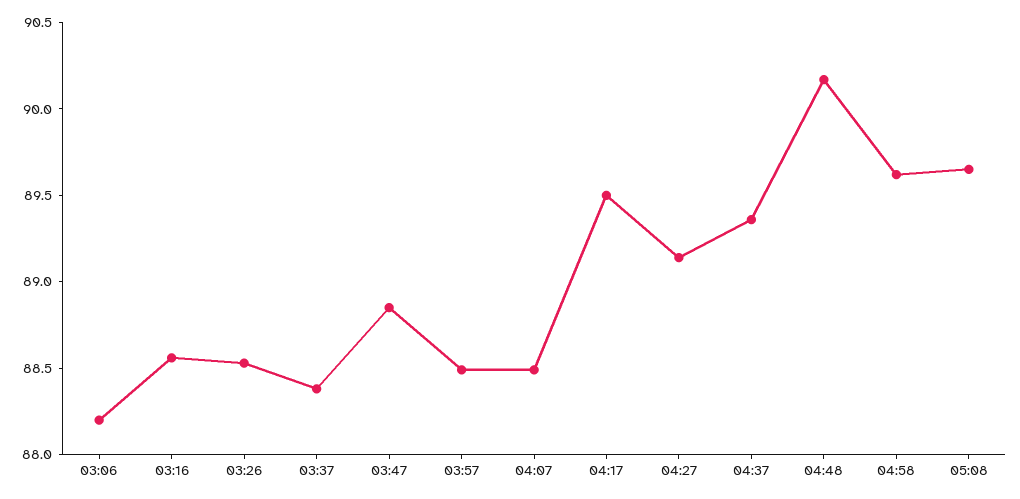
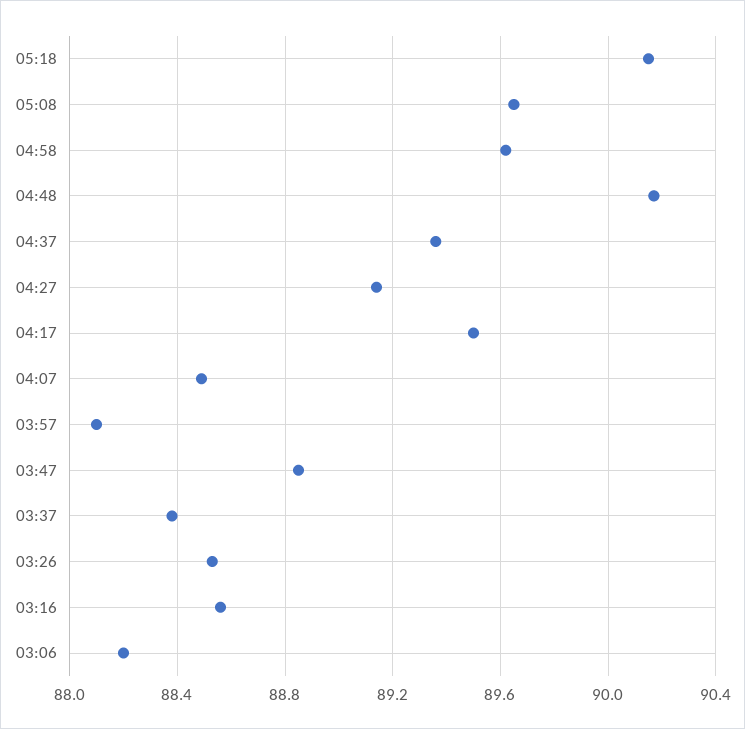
03:57: 88.5 -> 88.1
05:18: none -> 90.15

